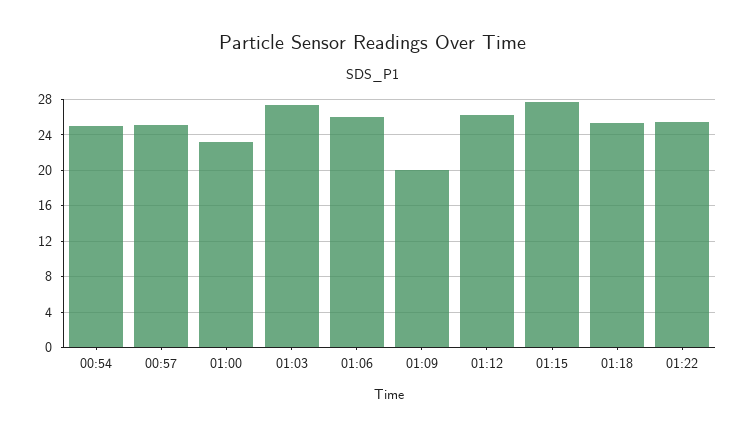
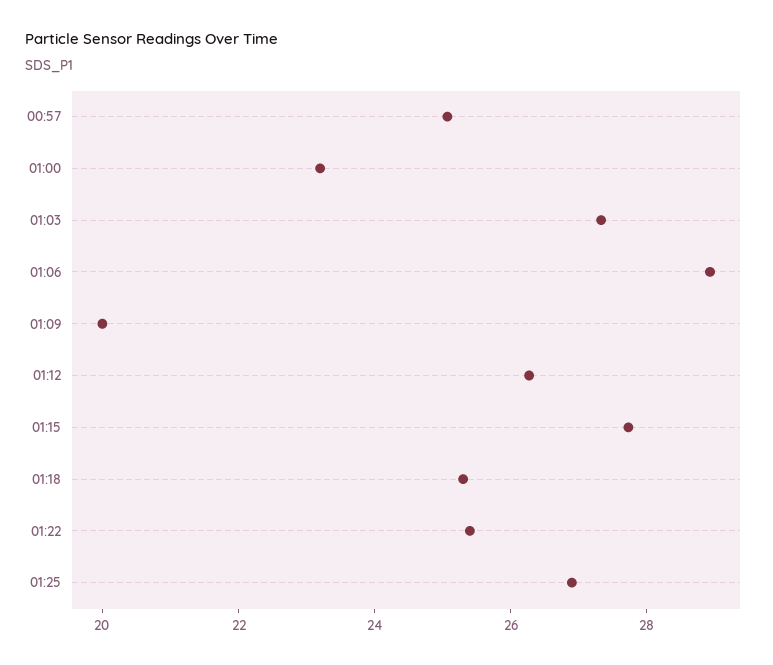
00:54: 25 -> none
01:06: 26 -> 29
01:25: none -> 27

